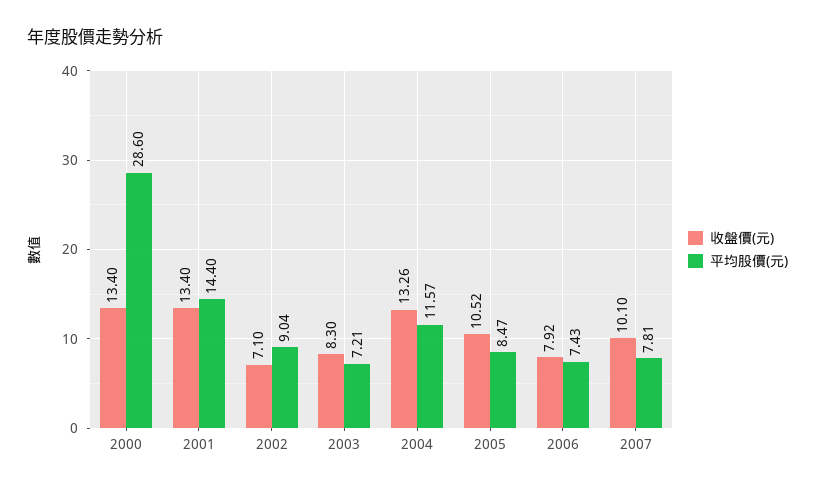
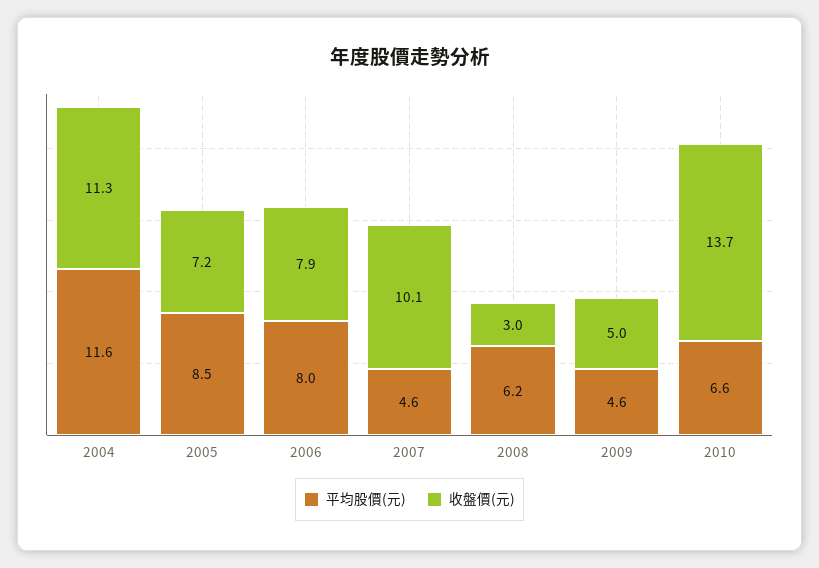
收盤價(元), 2000: 13.4 -> none
平均股價(元), 2000: 28.6 -> none
收盤價(元), 2001: 13.4 -> none
平均股價(元), 2001: 14.4 -> none
收盤價(元), 2002: 7.1 -> none
平均股價(元), 2002: 9.04 -> none
收盤價(元), 2003: 8.3 -> none
平均股價(元), 2003: 7.21 -> none
收盤價(元), 2004: 13.26 -> 11.3
收盤價(元), 2005: 10.52 -> 7.2
平均股價(元), 2006: 7.43 -> 8
平均股價(元), 2007: 7.81 -> 4.6
平均股價(元), 2008: none -> 6.2
收盤價(元), 2008: none -> 3
平均股價(元), 2009: none -> 4.6
收盤價(元), 2009: none -> 5
平均股價(元), 2010: none -> 6.6
收盤價(元), 2010: none -> 13.7

